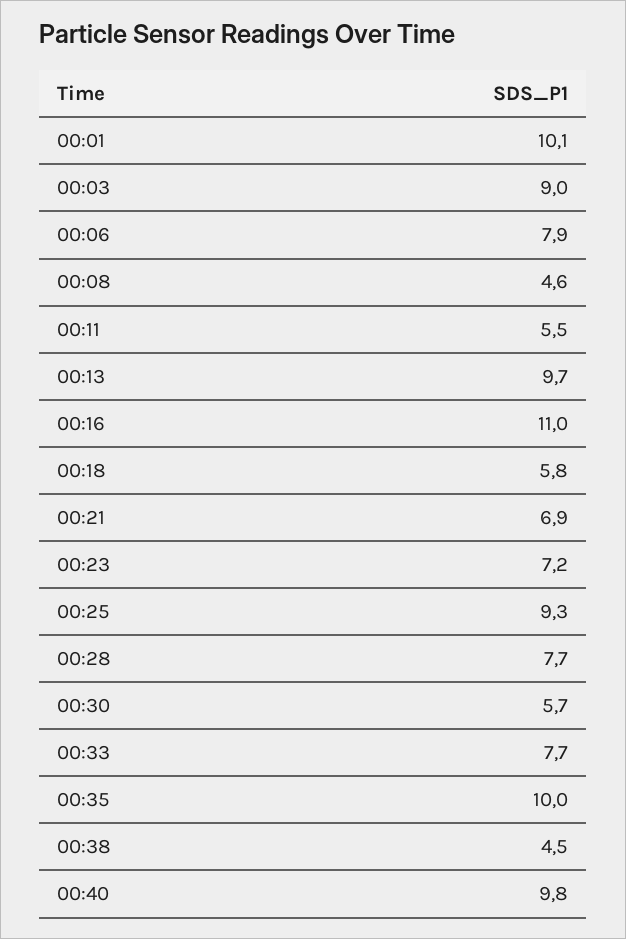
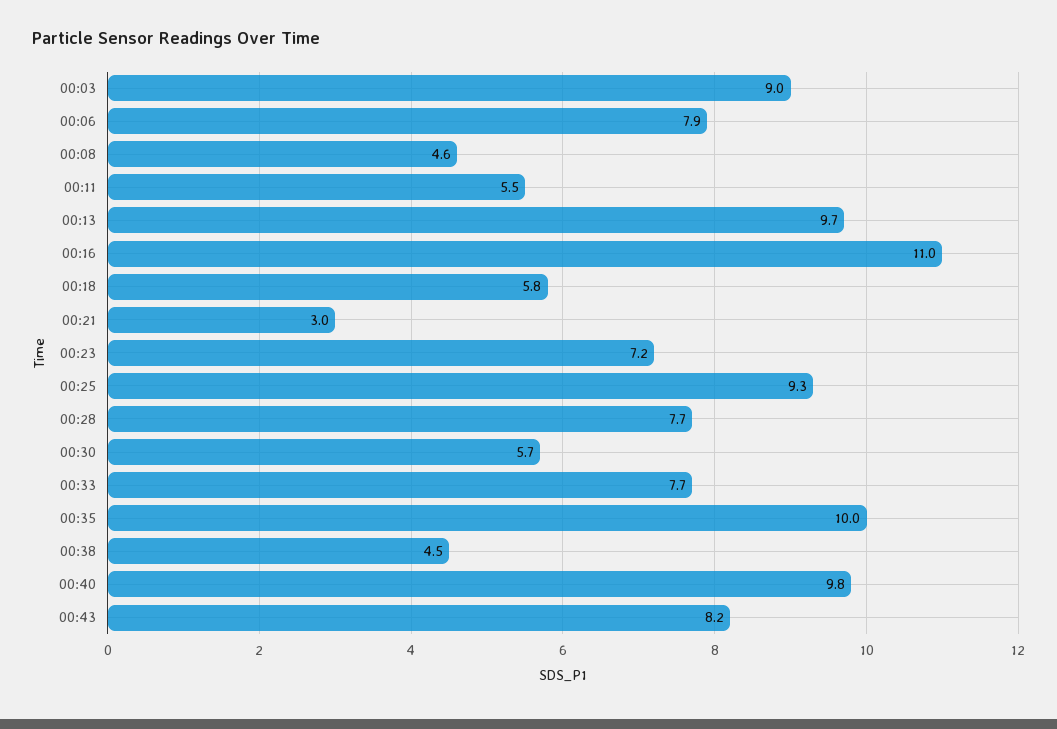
00:01: 10.1 -> none
00:21: 6.9 -> 3
00:43: none -> 8.2

